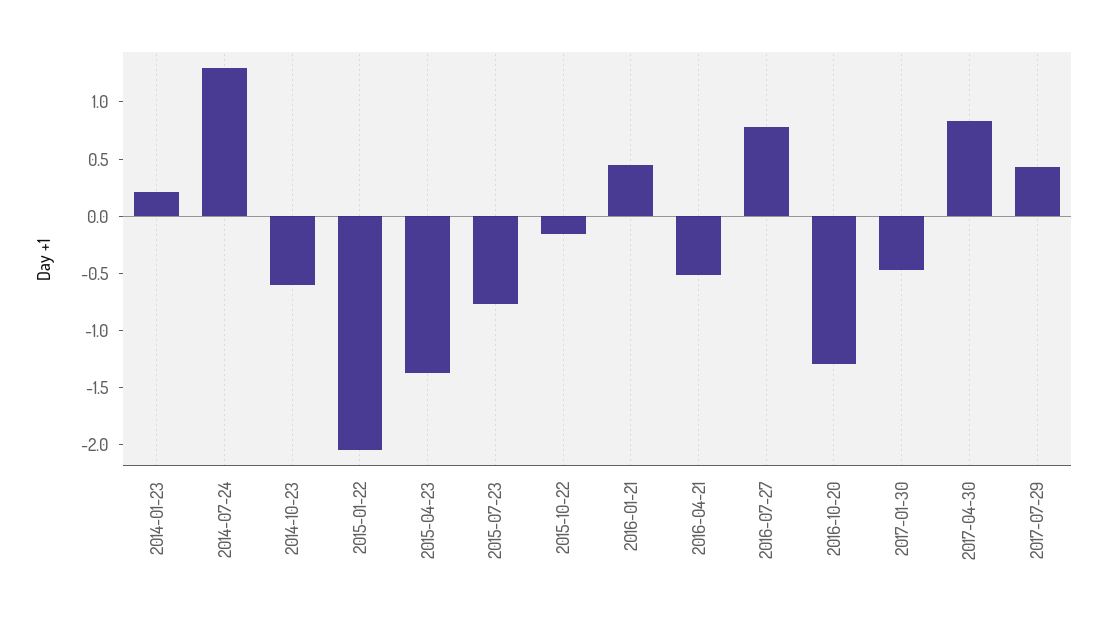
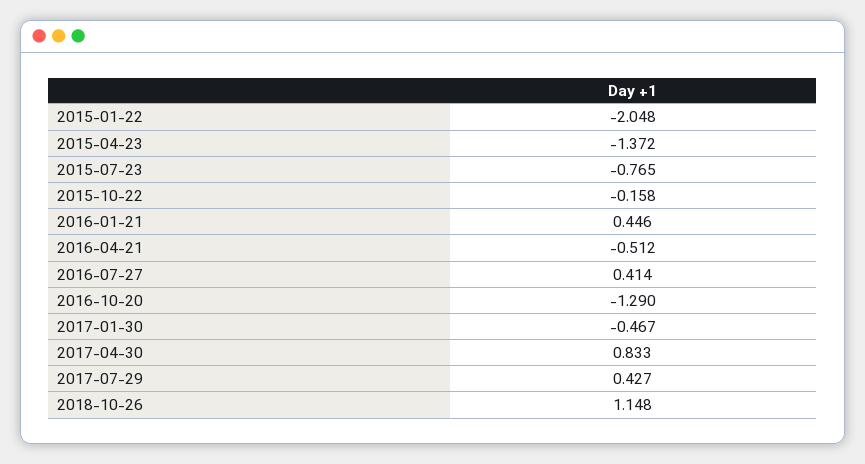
2014-01-23: 0.2 -> none
2014-07-24: 1.3 -> none
2014-10-23: -0.6 -> none
2016-07-27: 0.8 -> 0.414
2018-10-26: none -> 1.148

